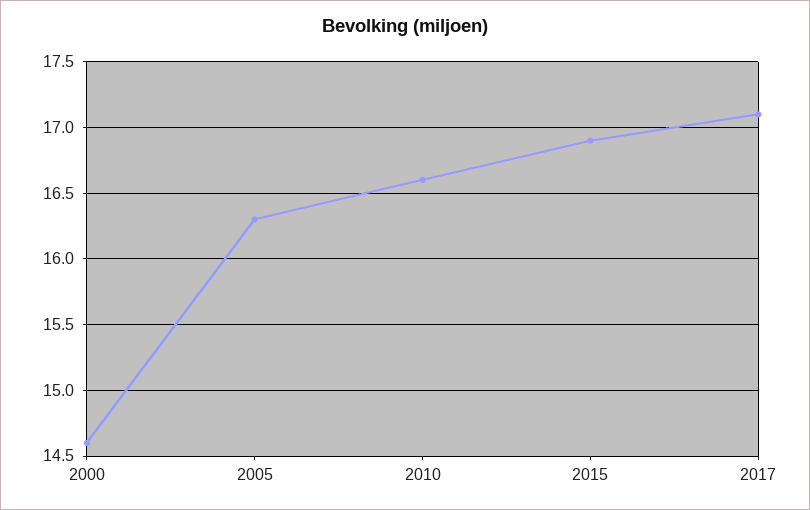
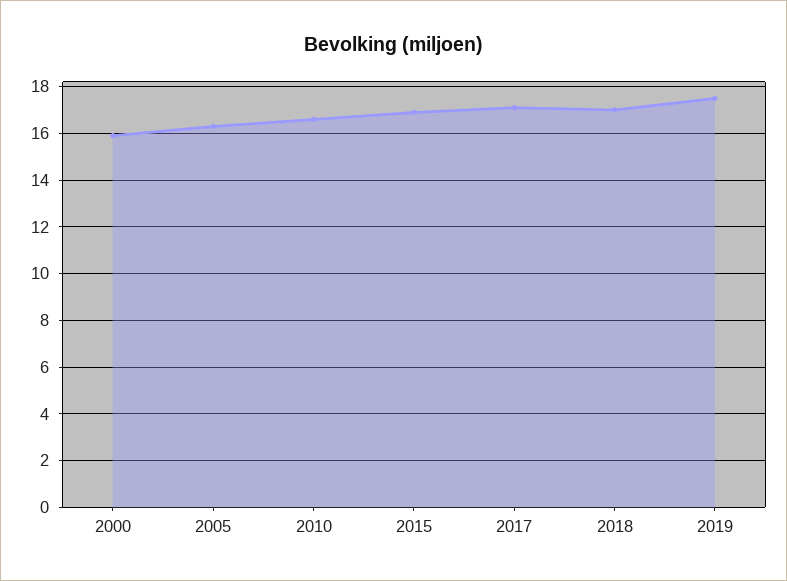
2000: 14.6 -> 16
2018: none -> 17
2019: none -> 17.5

